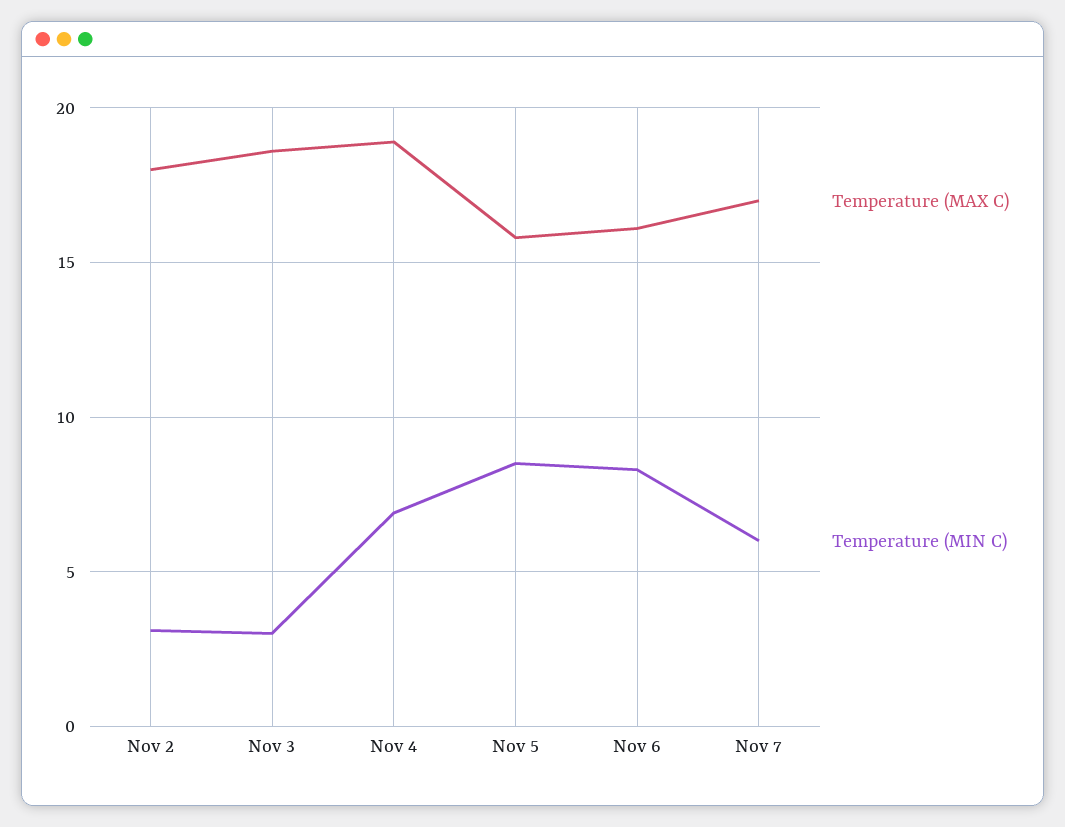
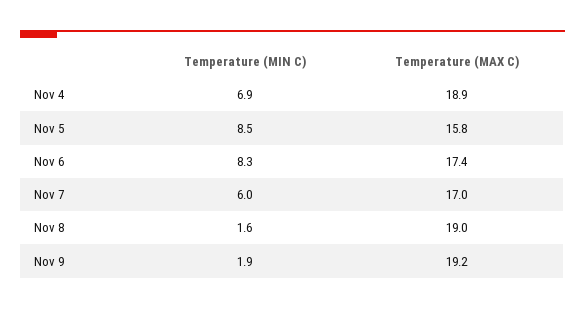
Temperature (MAX C), Nov 2: 18 -> none
Temperature (MIN C), Nov 2: 3 -> none
Temperature (MAX C), Nov 3: 18.5 -> none
Temperature (MIN C), Nov 3: 3 -> none
Temperature (MAX C), Nov 6: 16 -> 17.4
Temperature (MIN C), Nov 8: none -> 1.6
Temperature (MAX C), Nov 8: none -> 19
Temperature (MIN C), Nov 9: none -> 1.9
Temperature (MAX C), Nov 9: none -> 19.2

